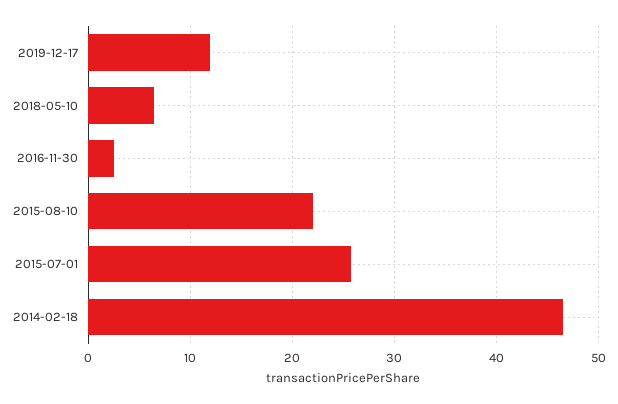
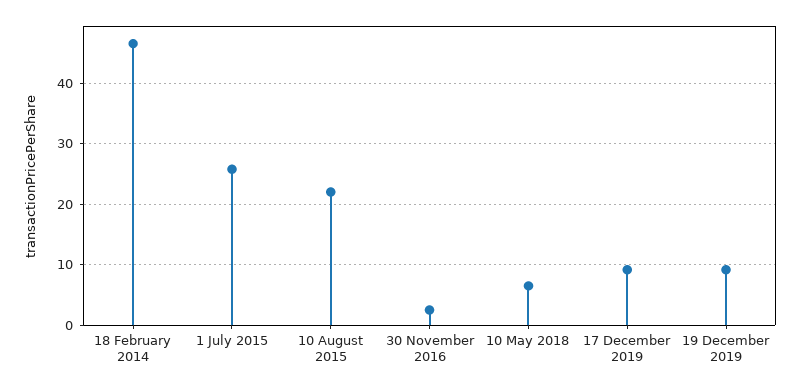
2019-12-17: 12 -> 9
19 December 2019: none -> 9

